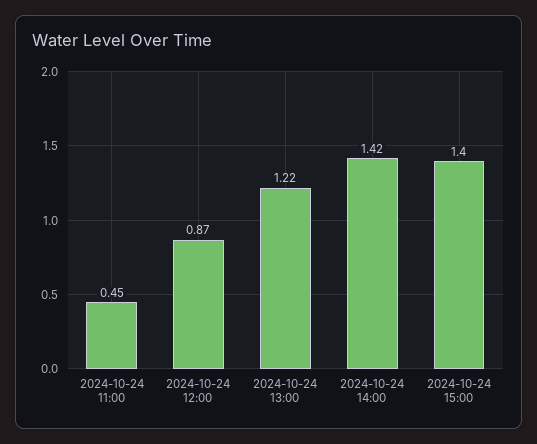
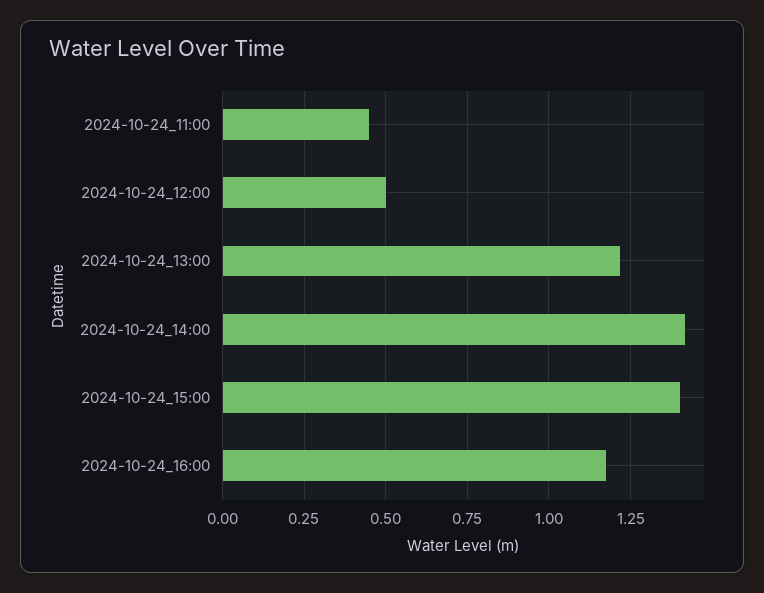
2024-10-24 12:00: 0.87 -> 0.5
2024-10-24_16:00: none -> 1.175

